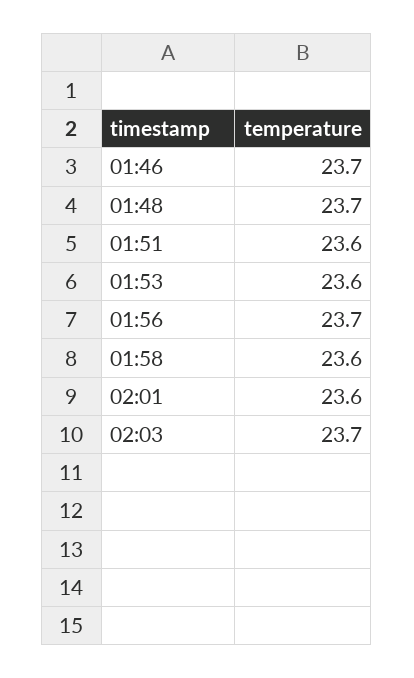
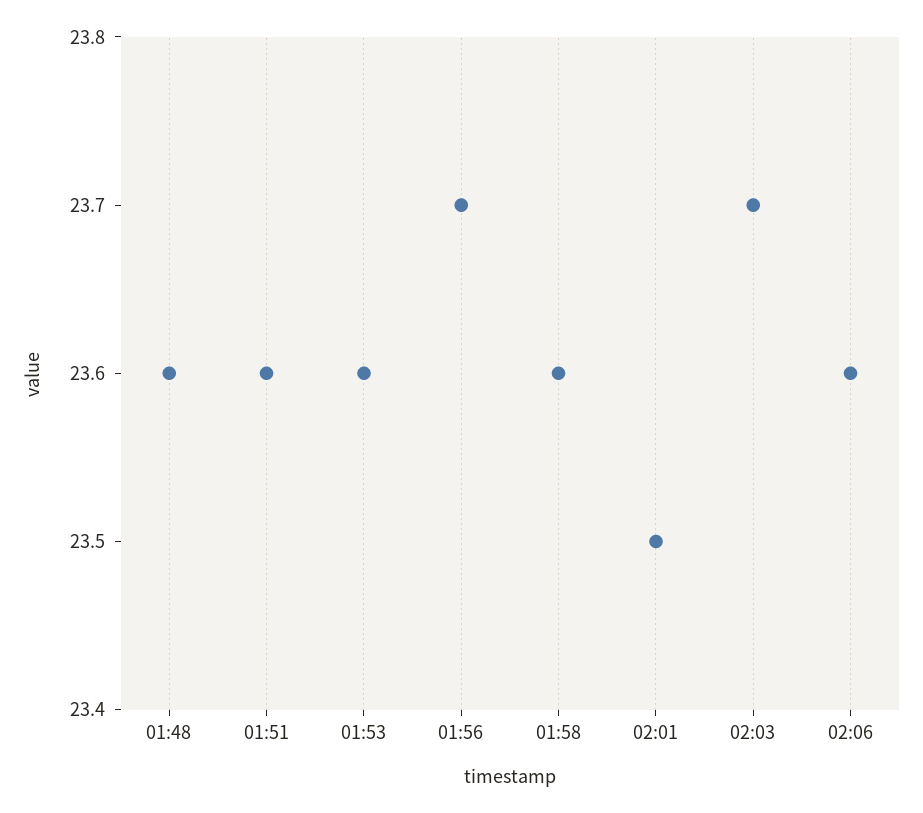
01:46: 23.7 -> none
01:48: 23.7 -> 23.6
02:01: 23.6 -> 23.5
02:06: none -> 23.6

